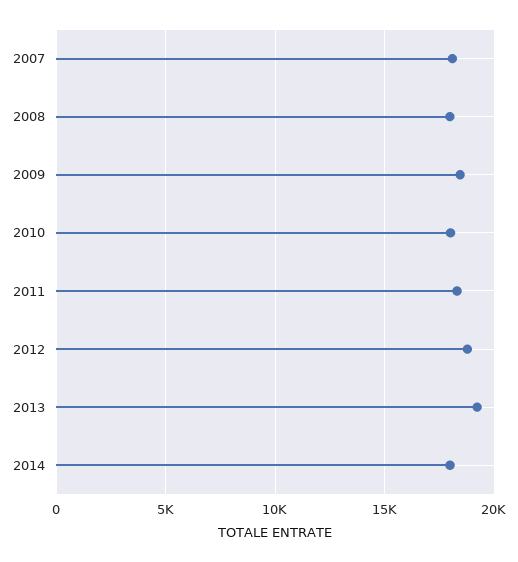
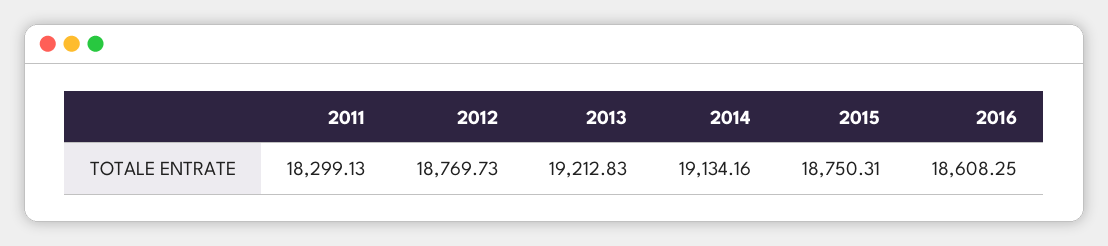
2007: 18000 -> none
2008: 18000 -> none
2009: 18500 -> none
2010: 18000 -> none
2014: 18000 -> 19134.16
2015: none -> 18750.31
2016: none -> 18608.25

